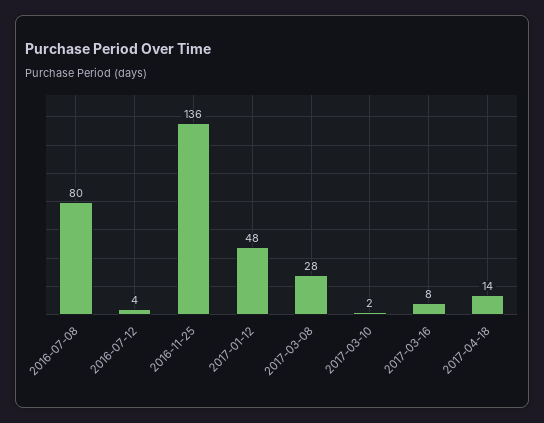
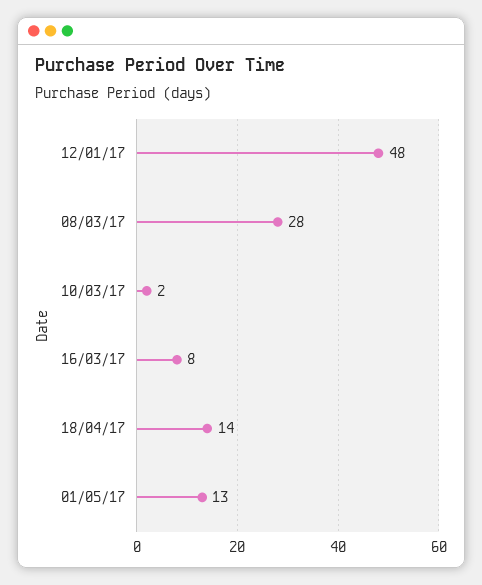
2016-07-08: 80 -> none
2016-07-12: 4 -> none
2016-11-25: 136 -> none
01/05/17: none -> 13

